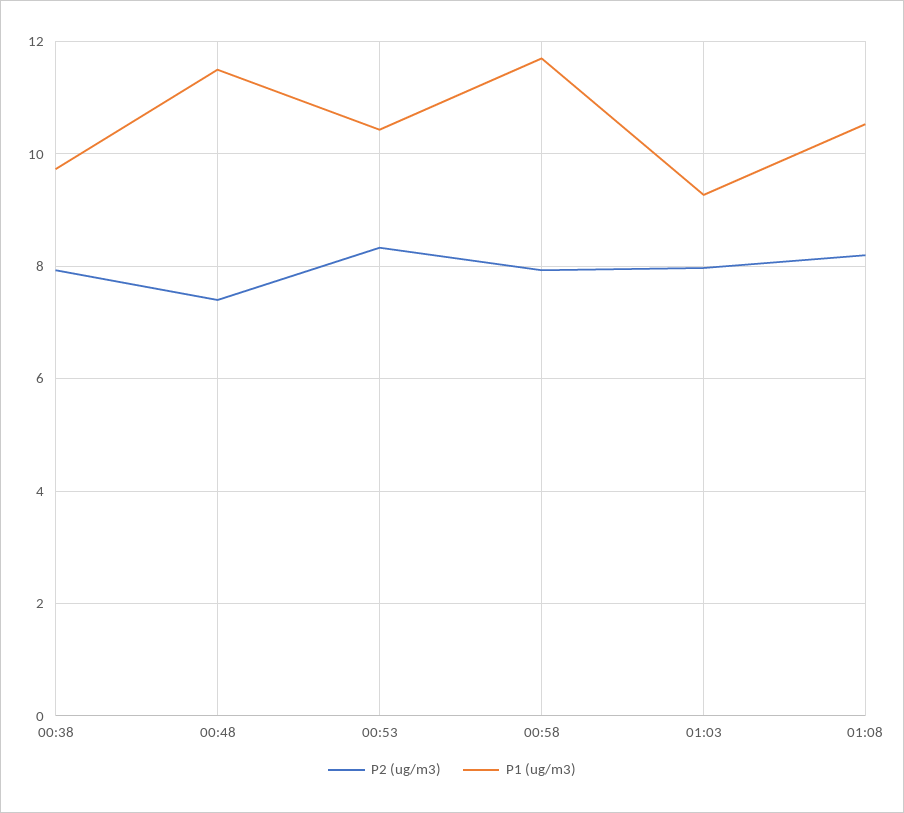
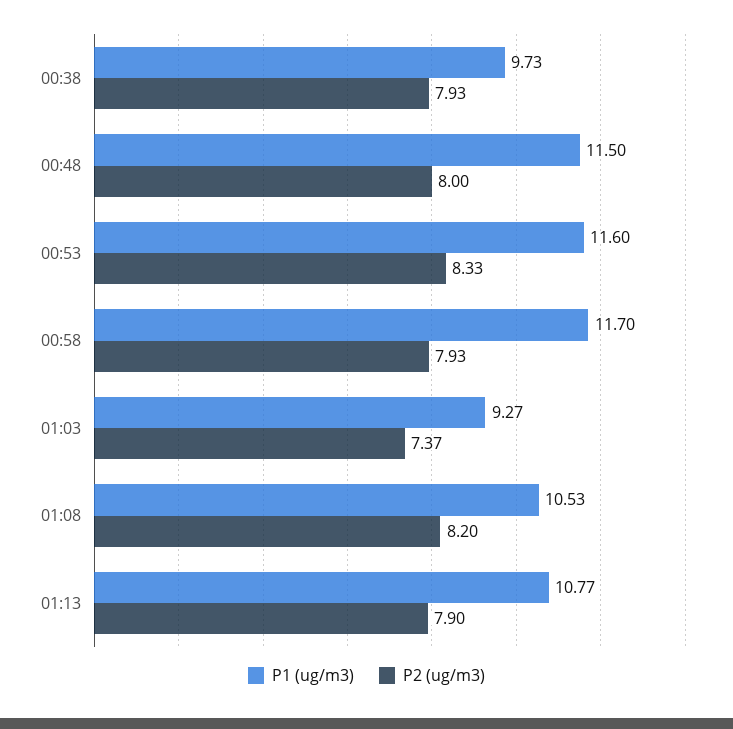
P2 (ug/m3), 00:48: 7.4 -> 8
P1 (ug/m3), 00:53: 10.4 -> 11.6
P2 (ug/m3), 01:03: 8 -> 7.37
P1 (ug/m3), 01:13: none -> 10.77
P2 (ug/m3), 01:13: none -> 7.9

